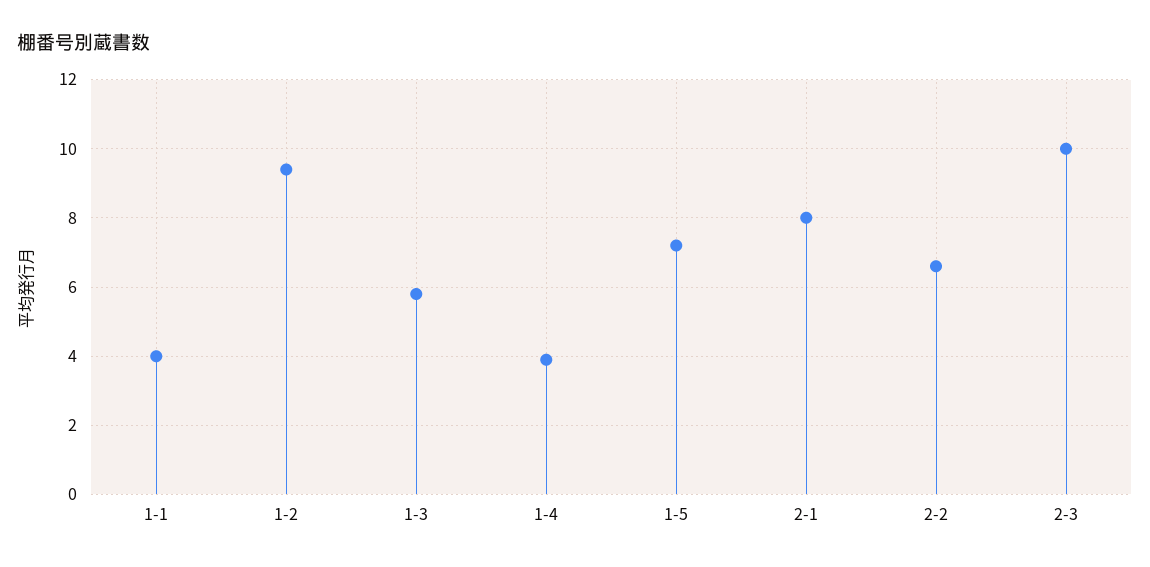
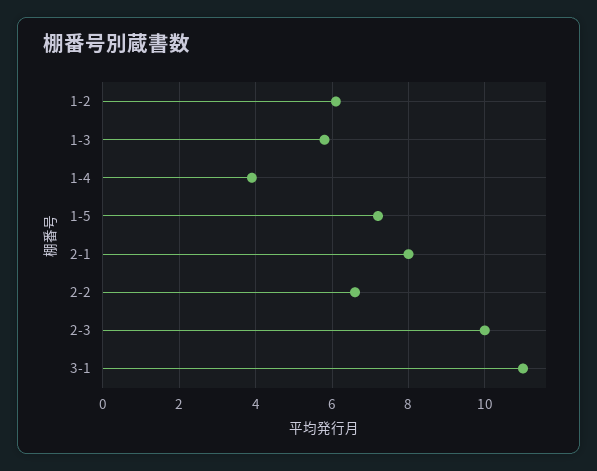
1-1: 4 -> none
1-2: 9.5 -> 6
3-1: none -> 11

